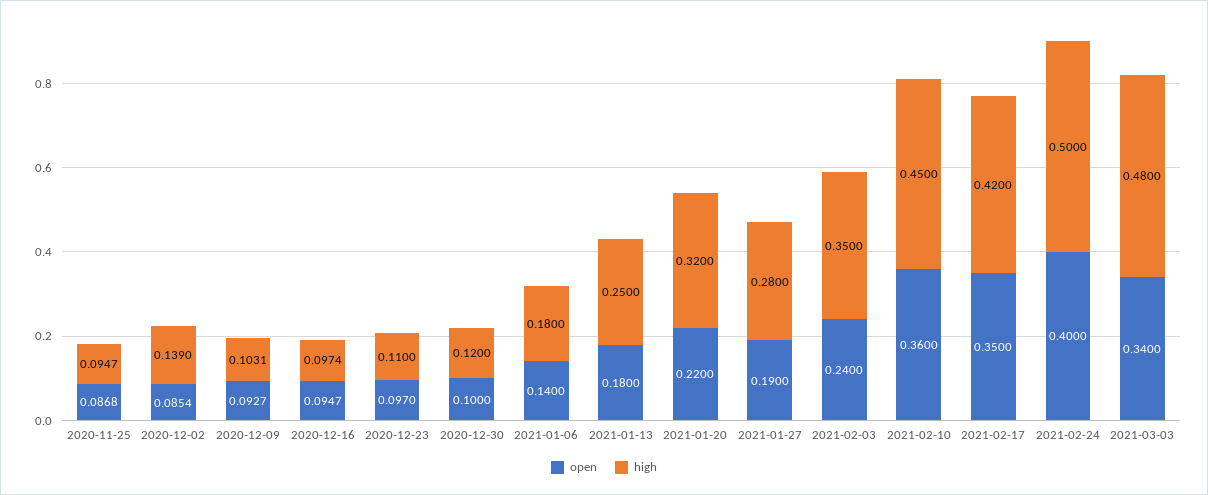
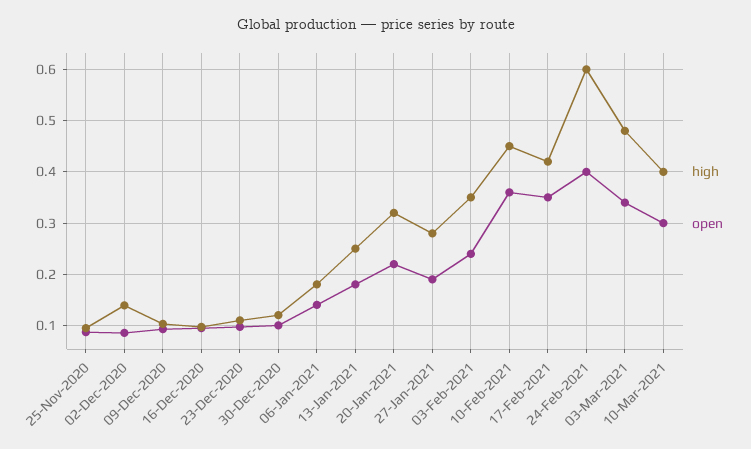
high, 2021-02-24: 0.5 -> 0.6
high, 10-Mar-2021: none -> 0.4
open, 10-Mar-2021: none -> 0.3

